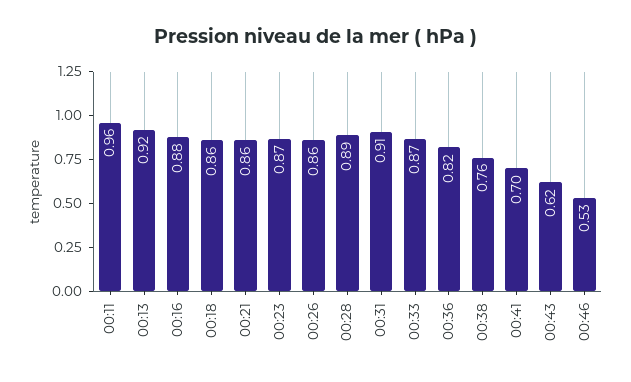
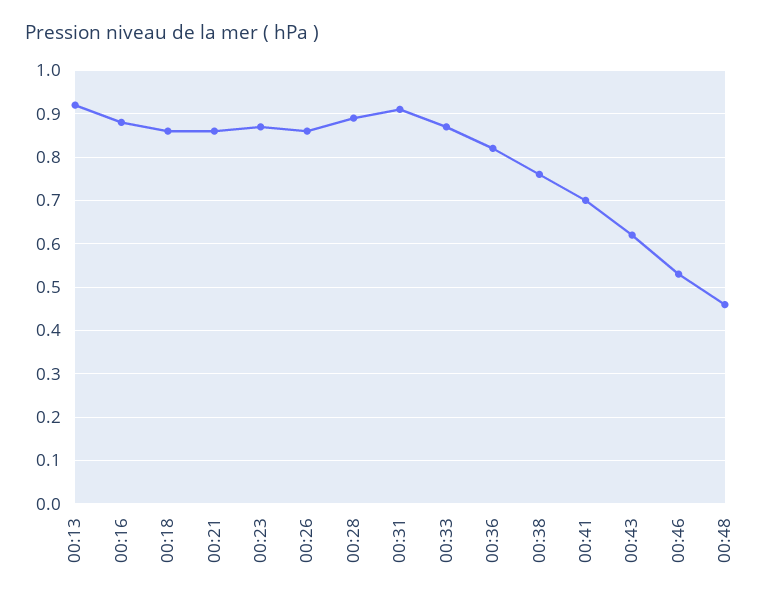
00:11: 0.96 -> none
00:48: none -> 0.45

